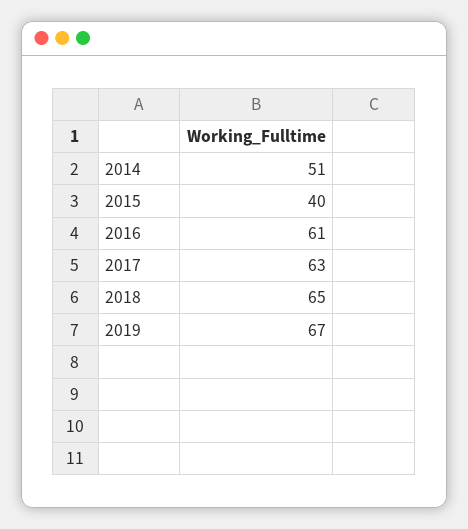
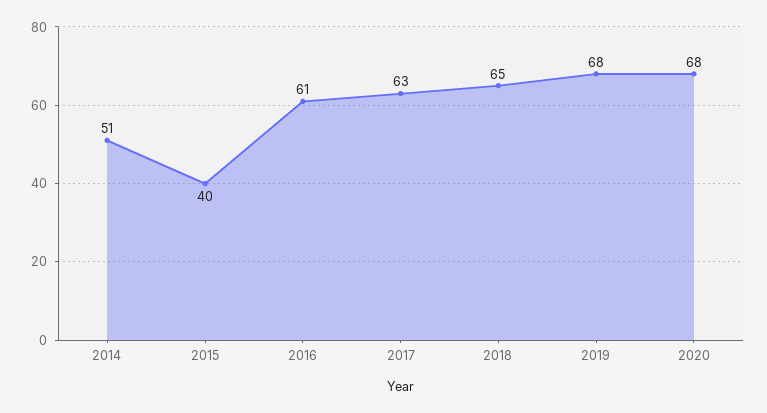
2019: 67 -> 68
2020: none -> 68

